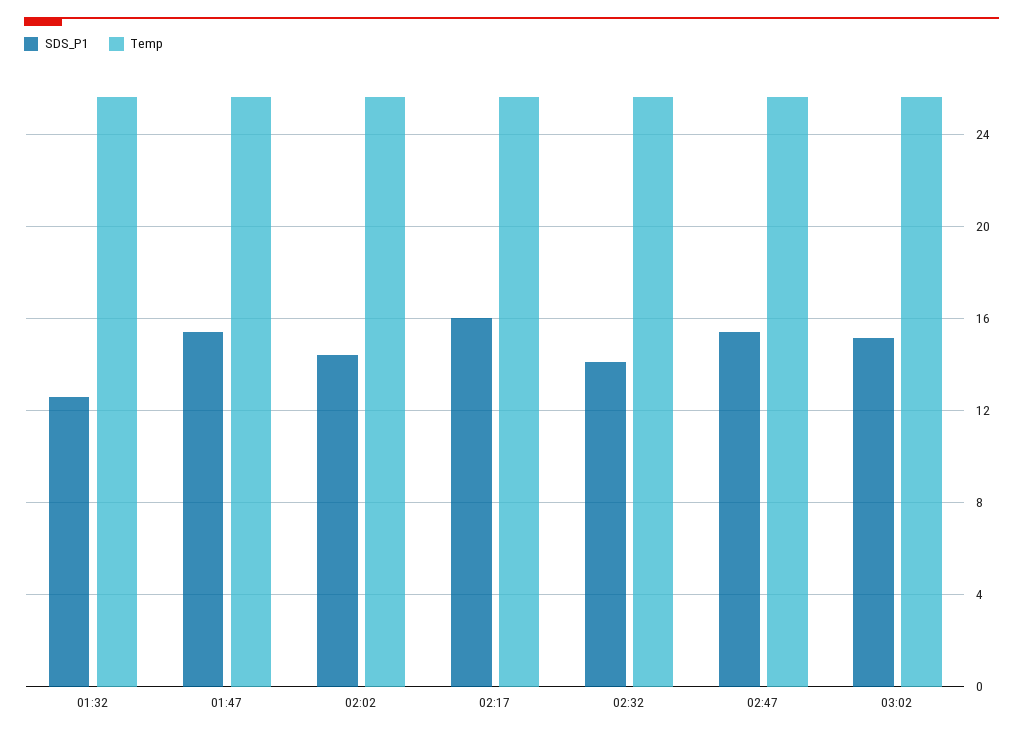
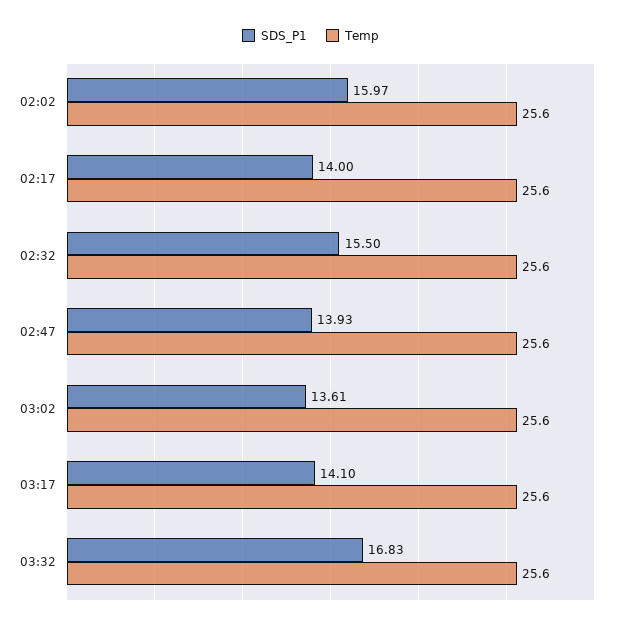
SDS_P1, 01:32: 12.5 -> none
Temp, 01:32: 25.5 -> none
SDS_P1, 01:47: 15.5 -> none
Temp, 01:47: 25.5 -> none
SDS_P1, 02:02: 14.5 -> 15.97
SDS_P1, 02:17: 16 -> 14
SDS_P1, 02:32: 14 -> 15.5
SDS_P1, 02:47: 15.5 -> 13.93
SDS_P1, 03:02: 15 -> 13.61
SDS_P1, 03:17: none -> 14.1
Temp, 03:17: none -> 25.6
SDS_P1, 03:32: none -> 16.83
Temp, 03:32: none -> 25.6

